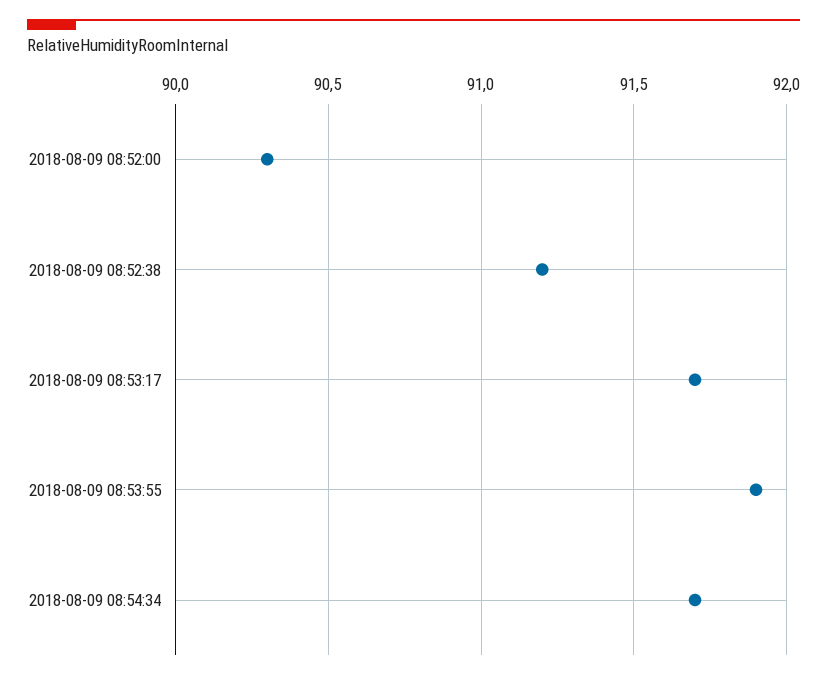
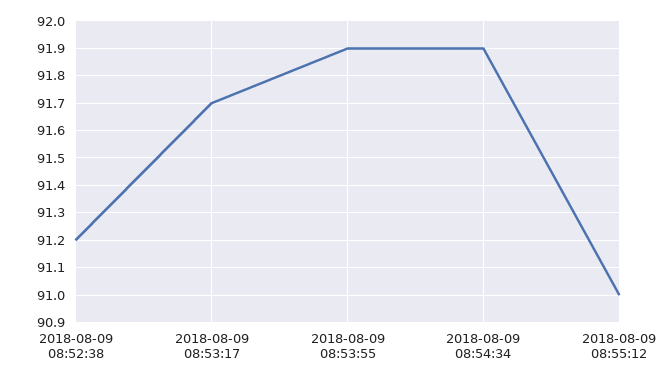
2018-08-09 08:52:00: 90.3 -> none
2018-08-09 08:54:34: 91.7 -> 91.9
2018-08-09 08:55:12: none -> 91

